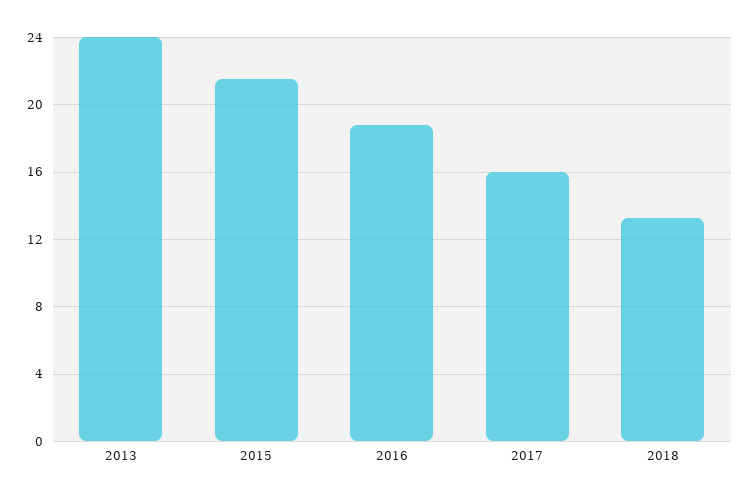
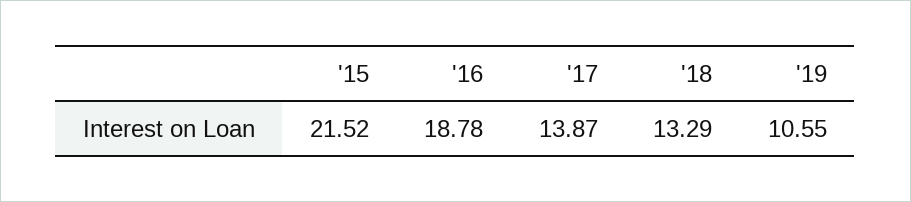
2013: 24 -> none
2017: 16 -> 13.87
'19: none -> 10.55

